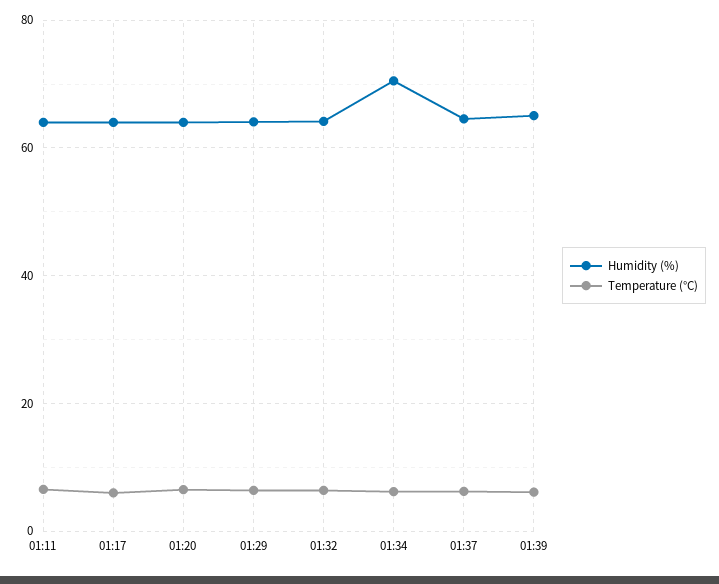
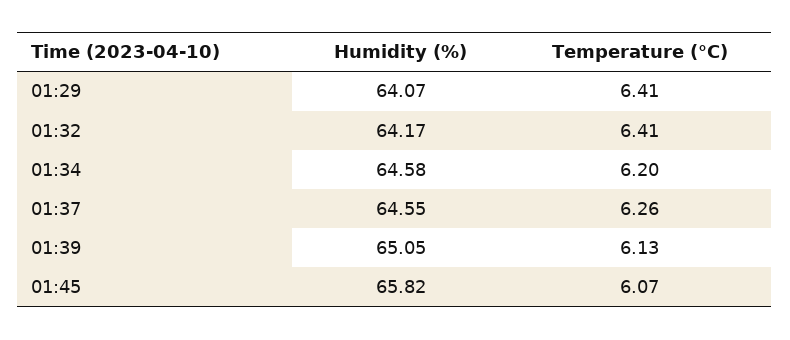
Humidity (%), 01:11: 64 -> none
Temperature (°C), 01:11: 6 -> none
Humidity (%), 01:17: 64 -> none
Temperature (°C), 01:17: 6 -> none
Humidity (%), 01:20: 64 -> none
Temperature (°C), 01:20: 6 -> none
Humidity (%), 01:34: 70 -> 64.58
Humidity (%), 01:45: none -> 65.82
Temperature (°C), 01:45: none -> 6.07

